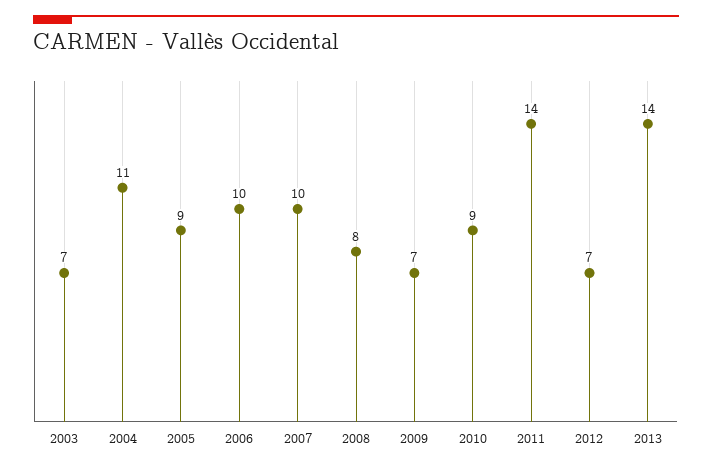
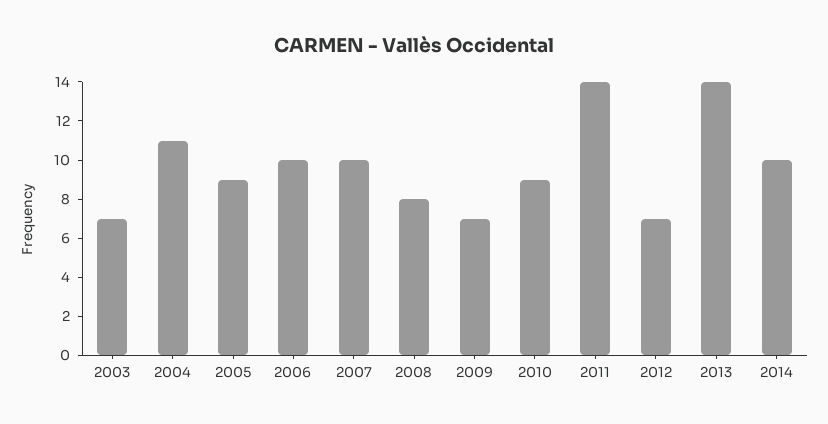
2014: none -> 10

